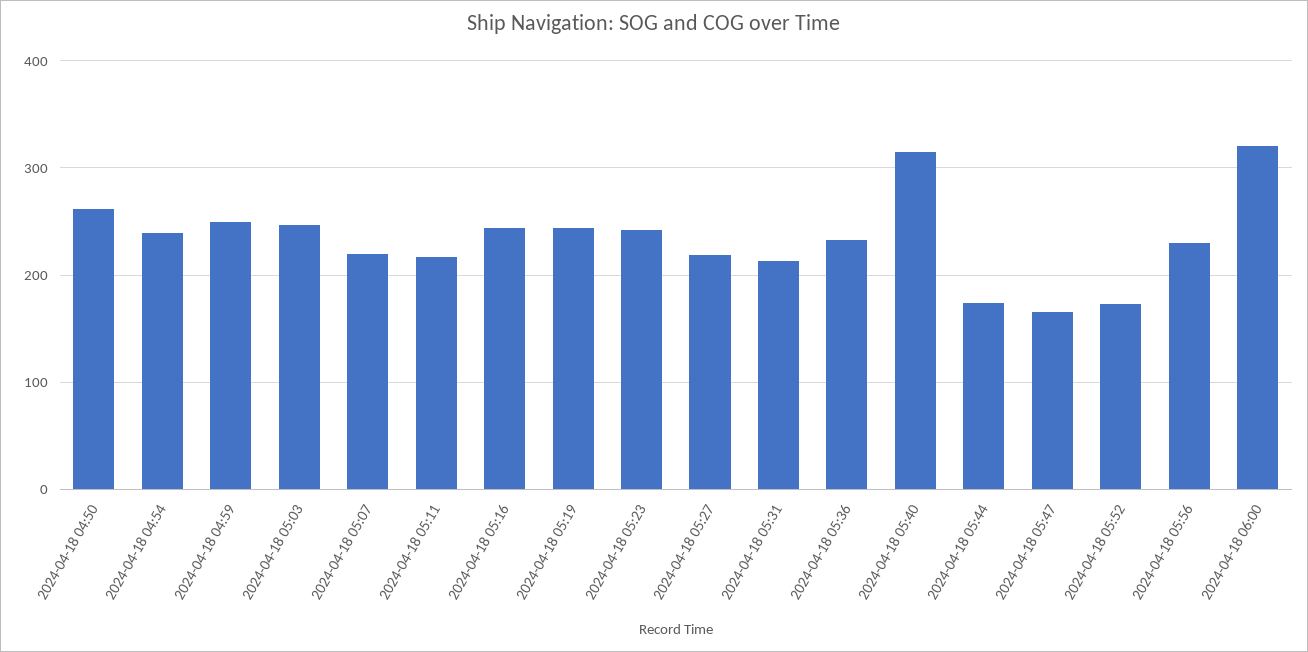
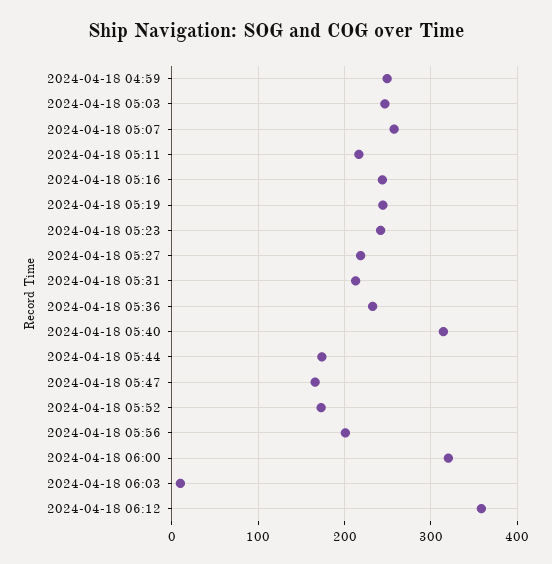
2024-04-18 04:50: 260 -> none
2024-04-18 04:54: 240 -> none
2024-04-18 05:07: 220 -> 260
2024-04-18 05:56: 230 -> 200
2024-04-18 06:03: none -> 10
2024-04-18 06:12: none -> 360

